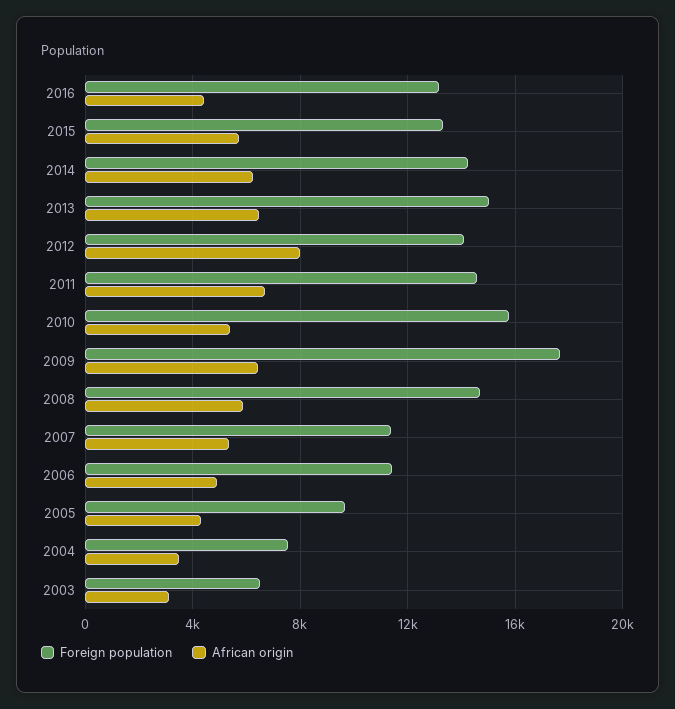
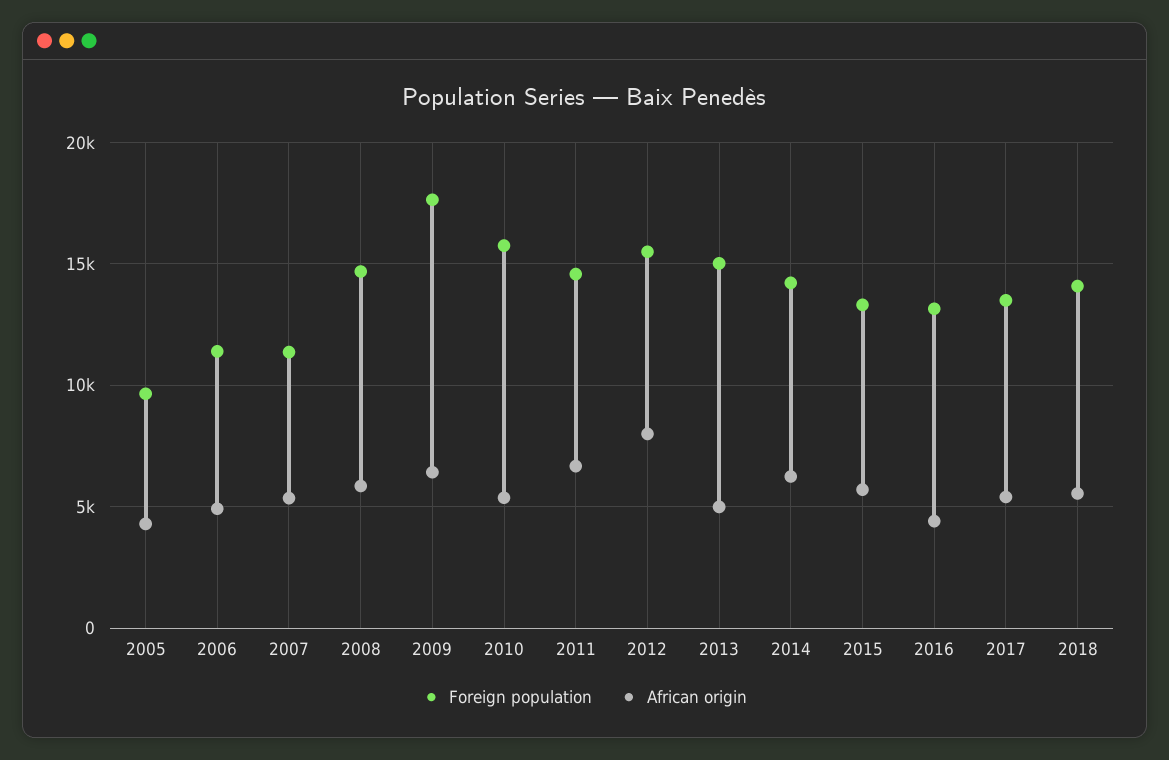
African origin, 2013: 6500 -> 5000
Foreign population, 2012: 14000 -> 15500
Foreign population, 2004: 7500 -> none
African origin, 2004: 3500 -> none
Foreign population, 2003: 6500 -> none
African origin, 2003: 3000 -> none
Foreign population, 2017: none -> 13500
African origin, 2017: none -> 5500
Foreign population, 2018: none -> 14000
African origin, 2018: none -> 5500

